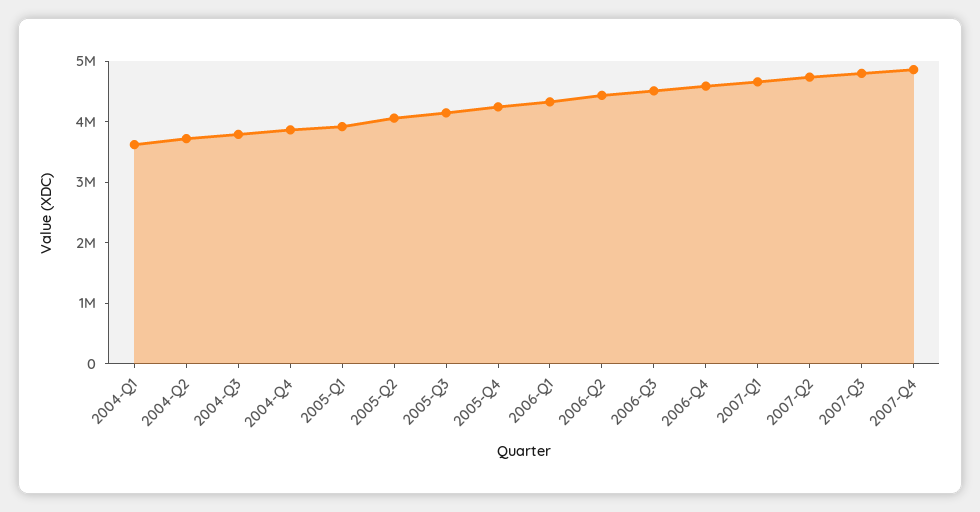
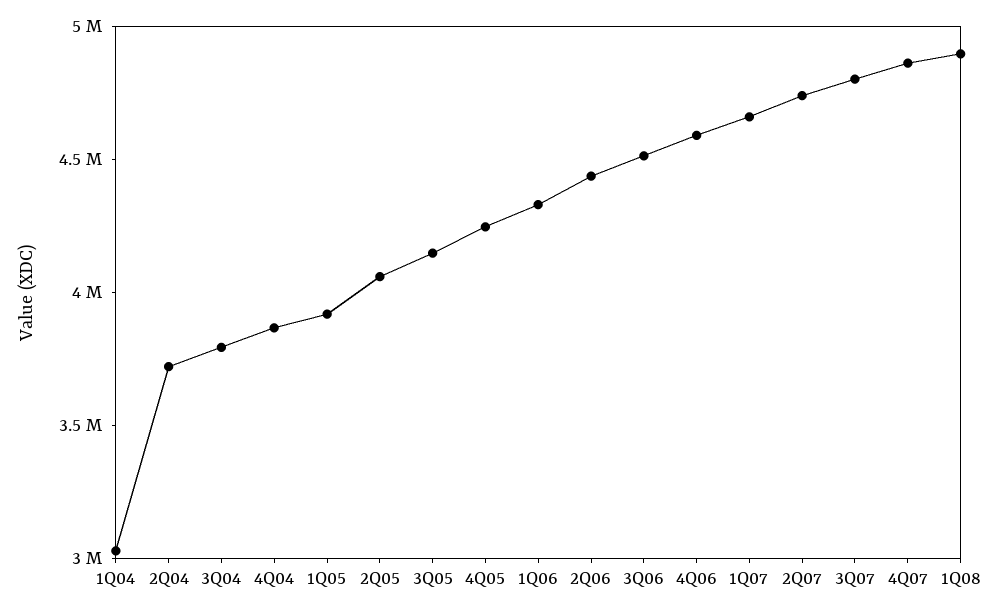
2004-Q1: 3600000 -> 3000000
1Q08: none -> 4900000

